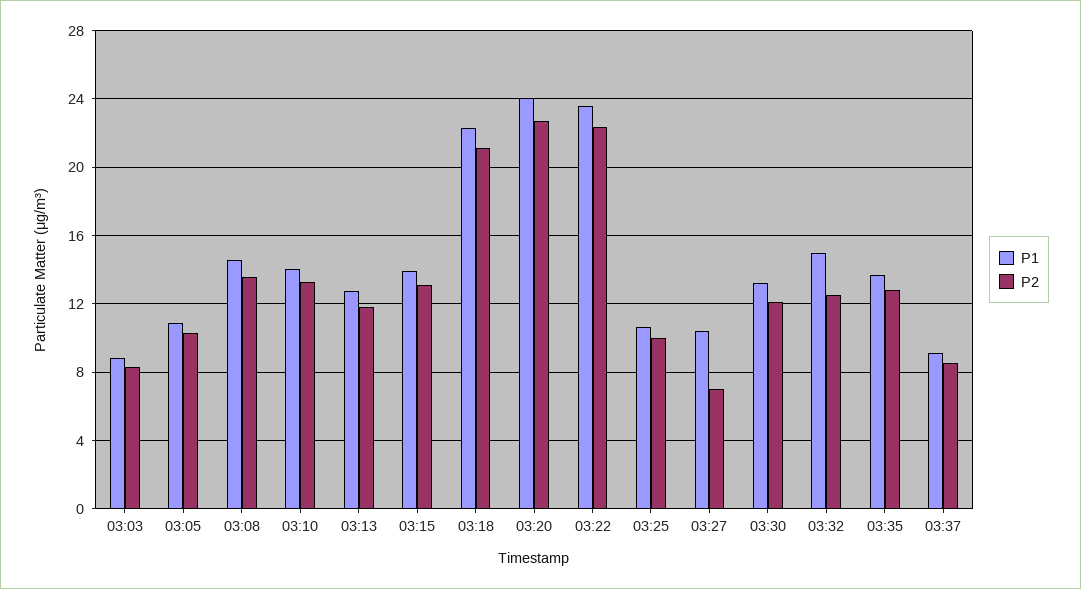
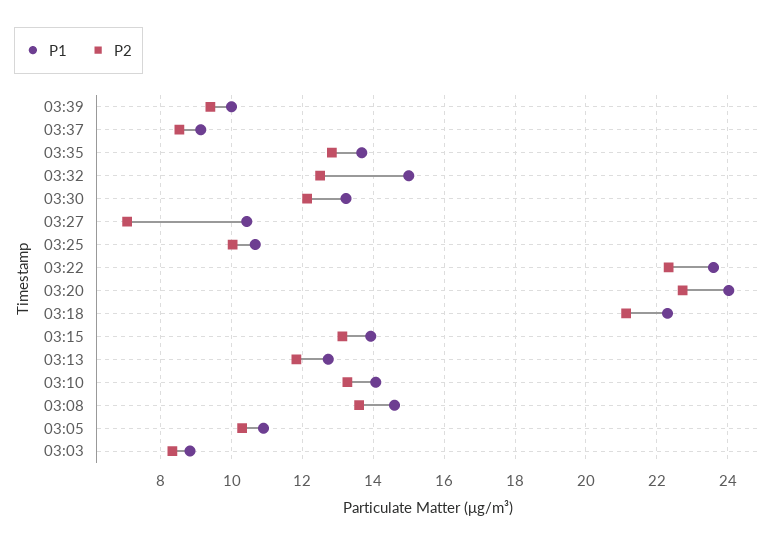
P1, 03:39: none -> 10
P2, 03:39: none -> 9.4

